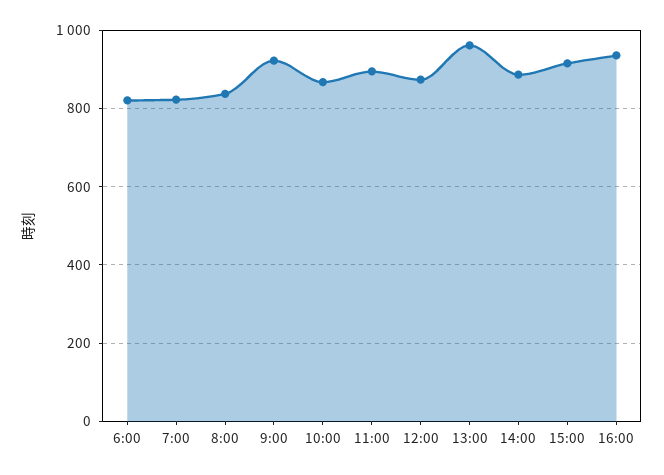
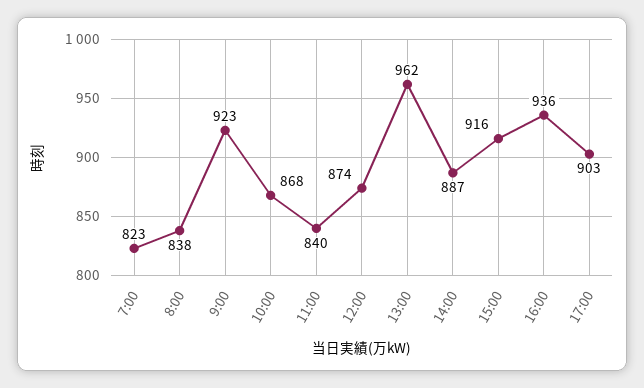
6:00: 820 -> none
11:00: 900 -> 840
17:00: none -> 903

